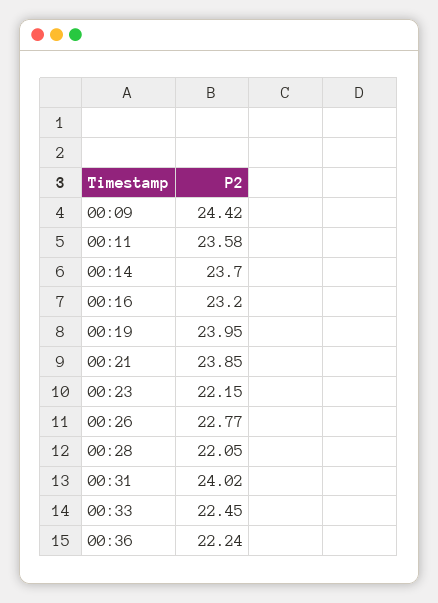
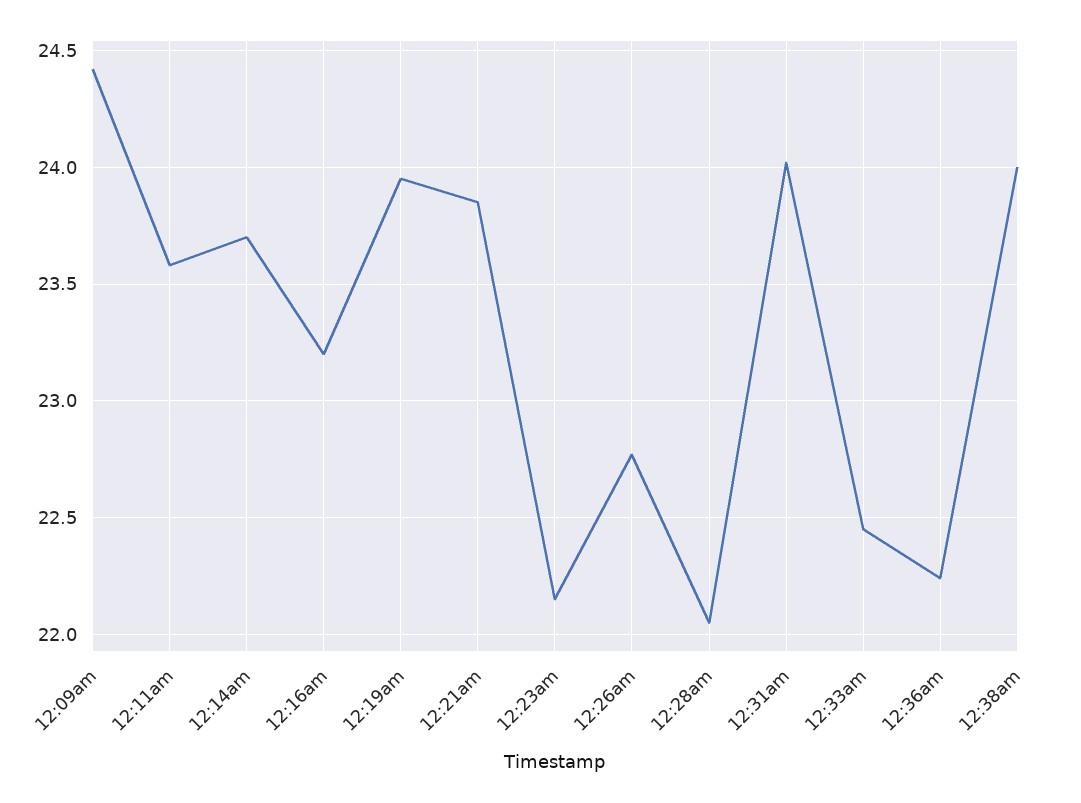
12:38am: none -> 24

